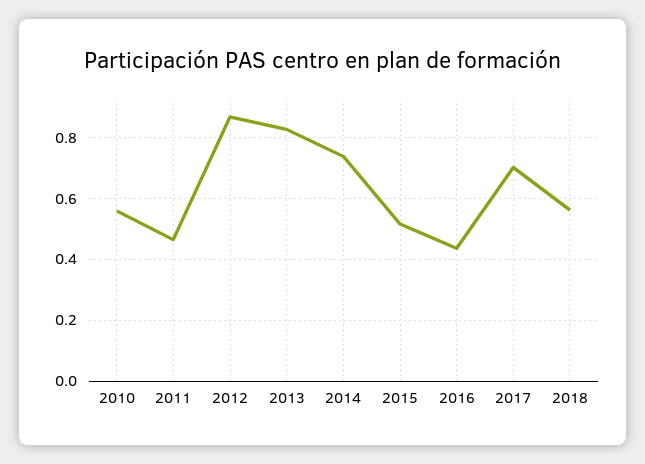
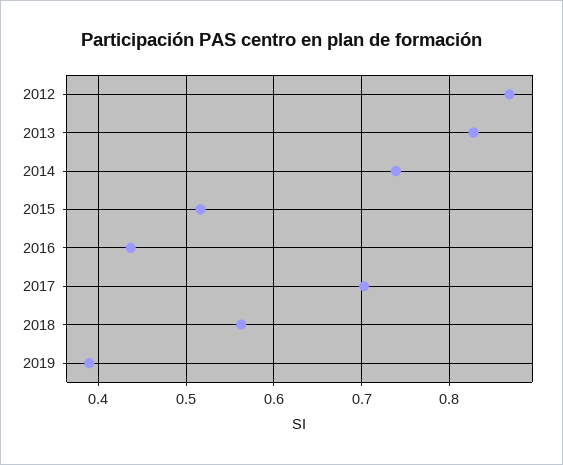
2010: 0.56 -> none
2011: 0.46 -> none
2019: none -> 0.39

